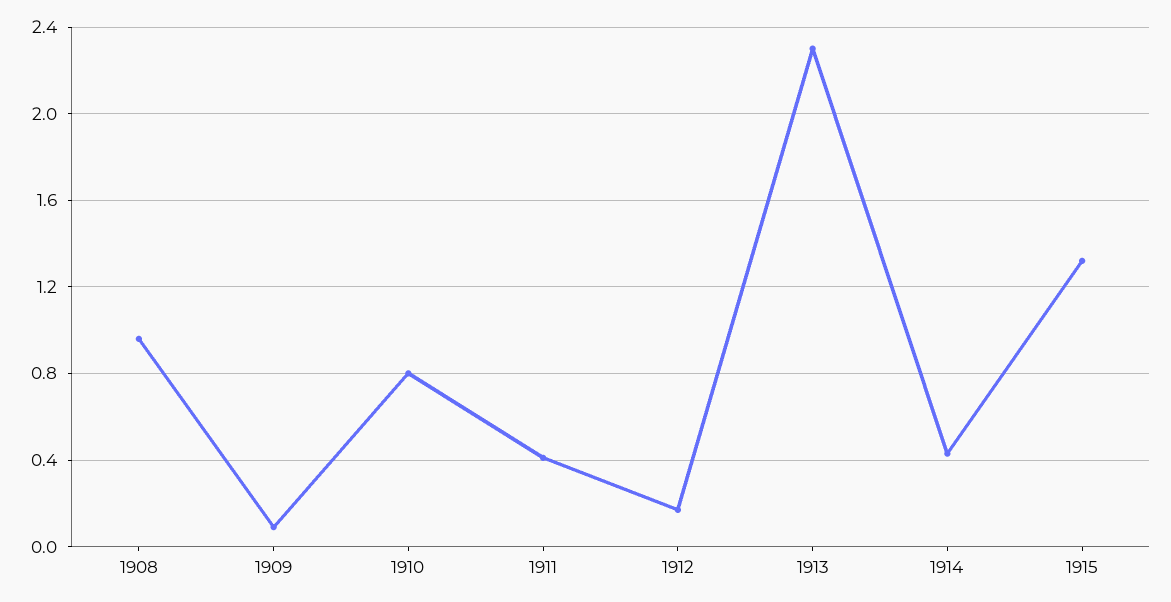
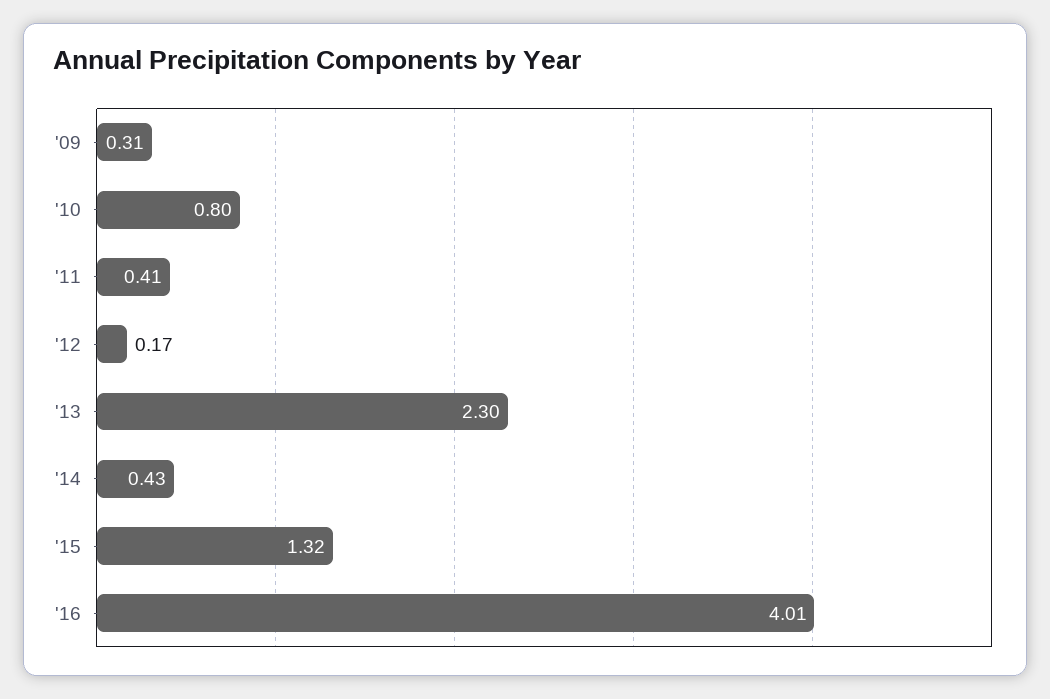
1908: 0.95 -> none
1909: 0.1 -> 0.31
'16: none -> 4.01

